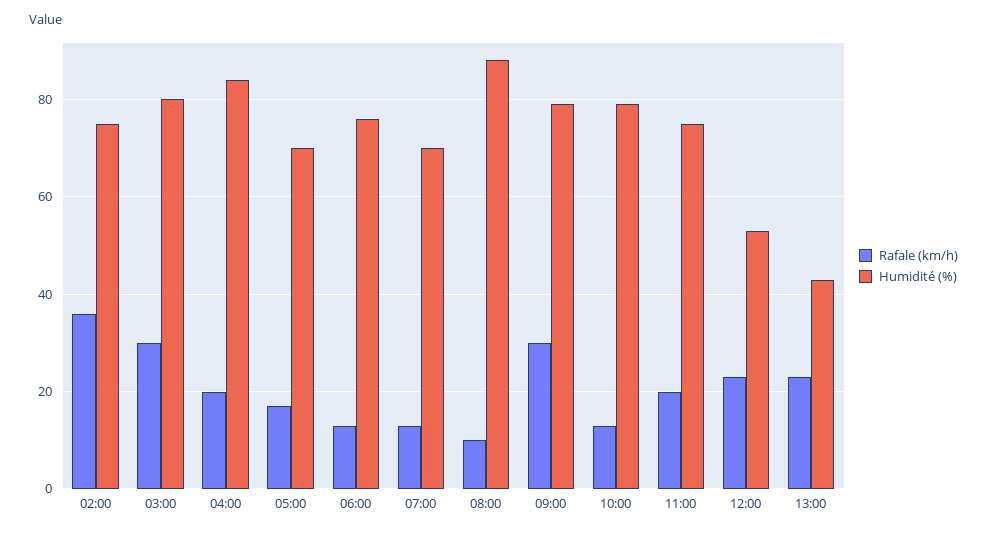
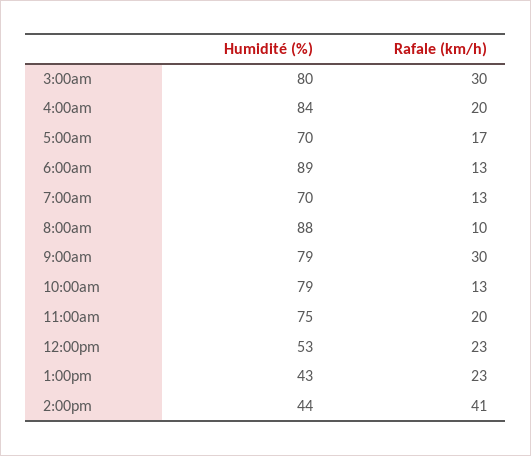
Rafale (km/h), 02:00: 35 -> none
Humidité (%), 02:00: 75 -> none
Humidité (%), 06:00: 75 -> 89
Humidité (%), 2:00pm: none -> 44
Rafale (km/h), 2:00pm: none -> 41

